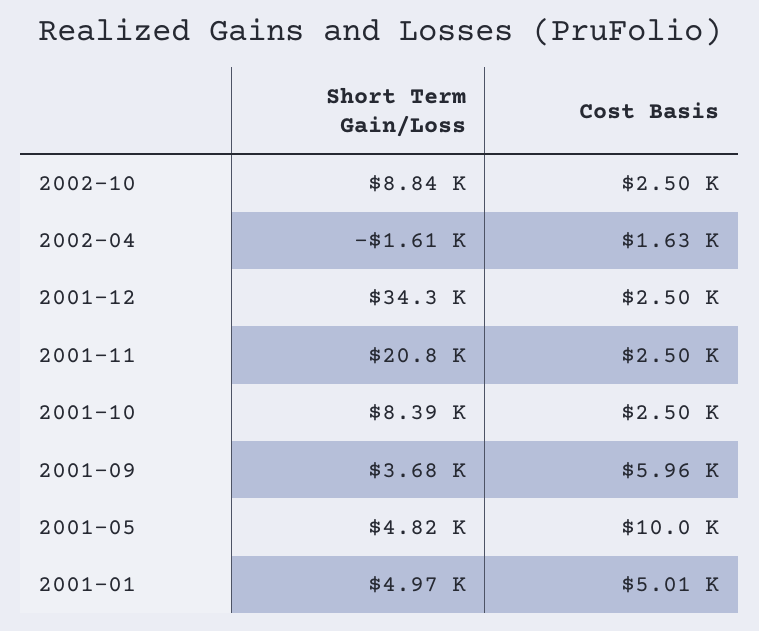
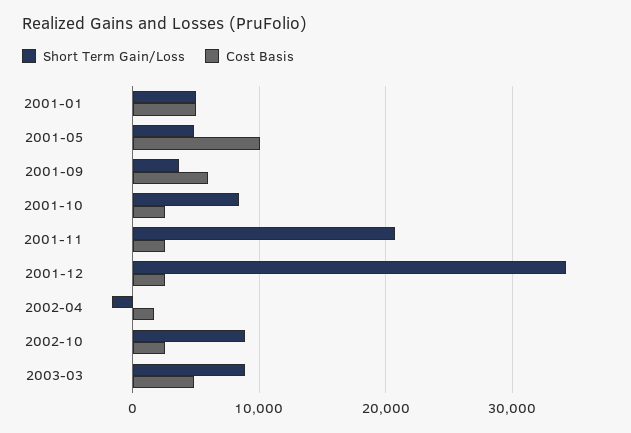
Short Term Gain/Loss, 2003-03: none -> 9000
Cost Basis, 2003-03: none -> 5000

